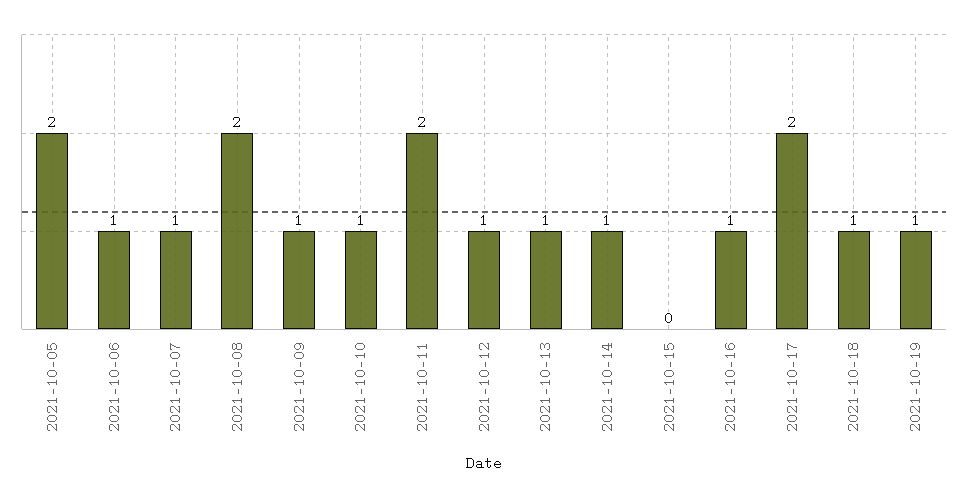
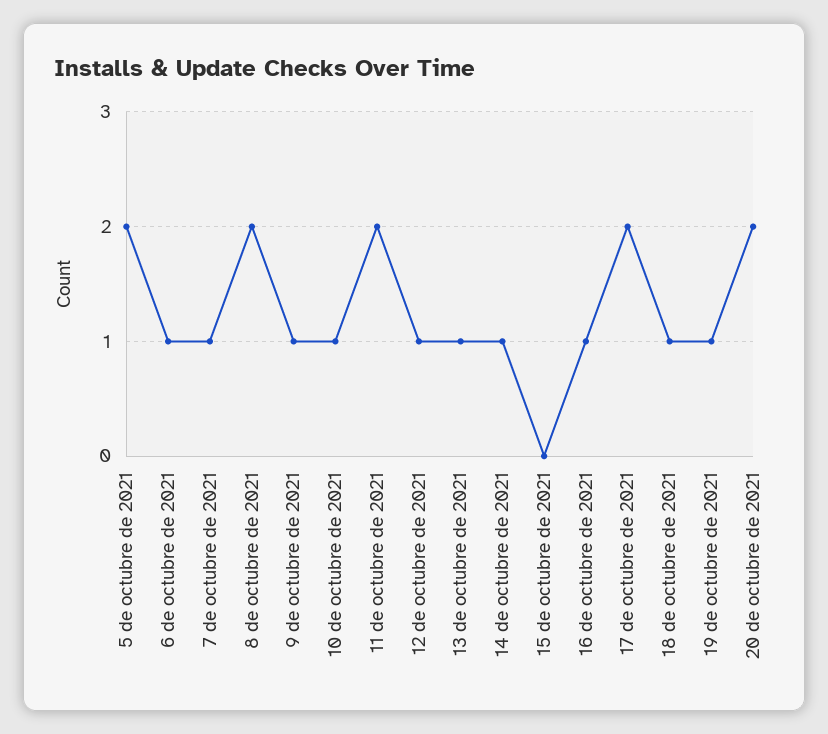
20 de octubre de 2021: none -> 2

